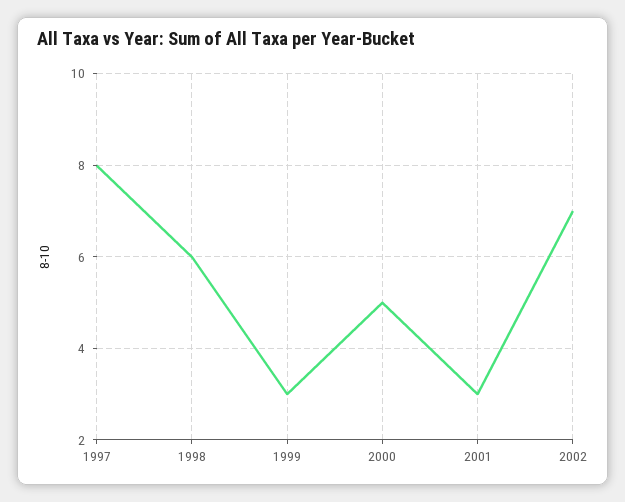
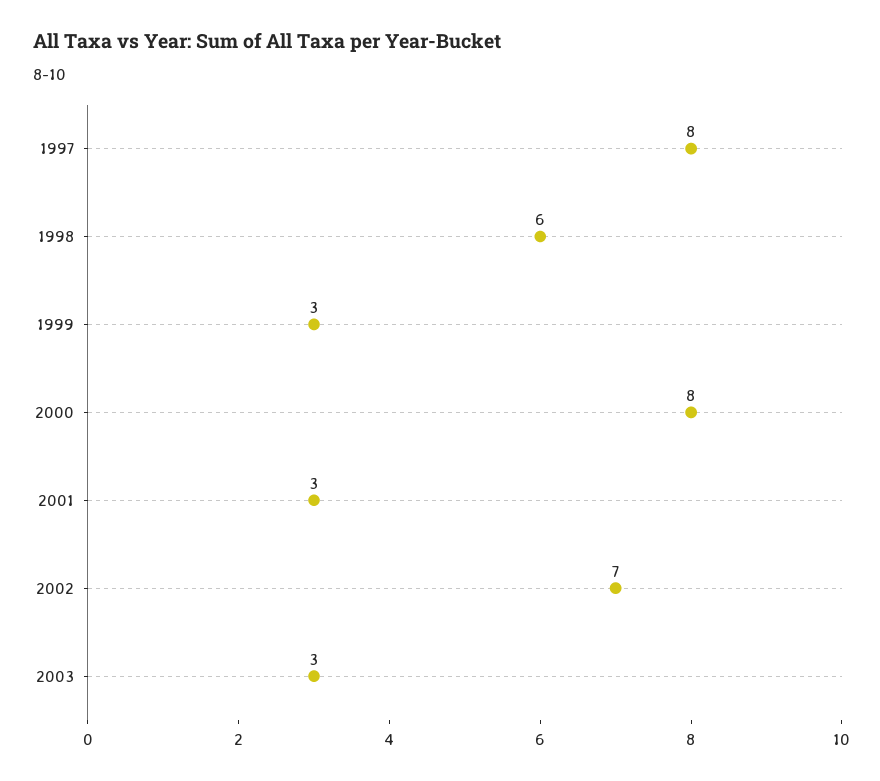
2000: 5 -> 8
2003: none -> 3

